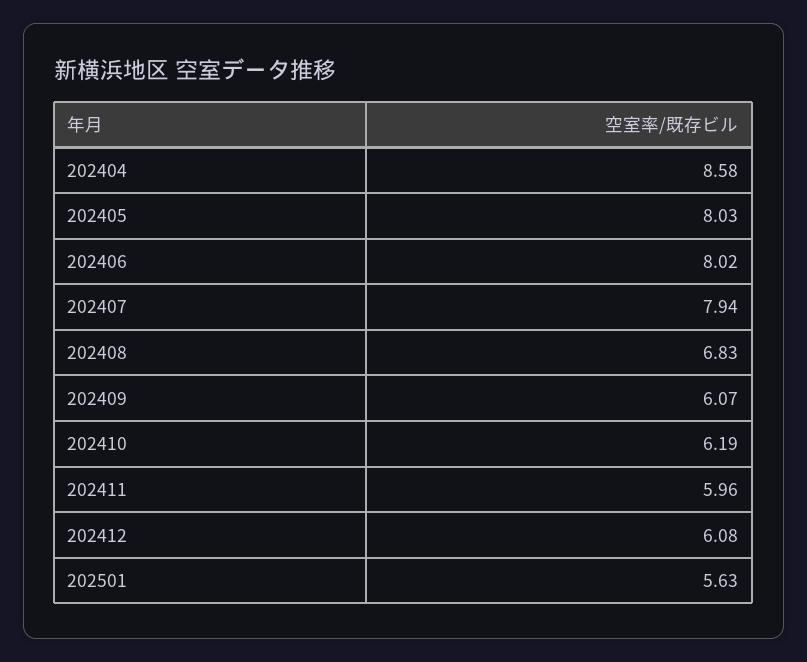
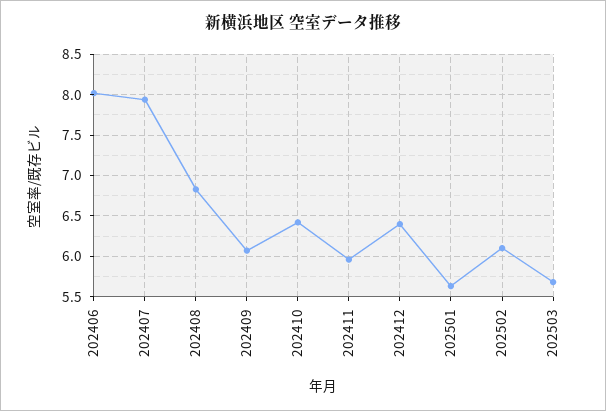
202404: 8.58 -> none
202405: 8.03 -> none
202410: 6.19 -> 6.4
202412: 6.08 -> 6.4
202502: none -> 6.1
202503: none -> 5.7

